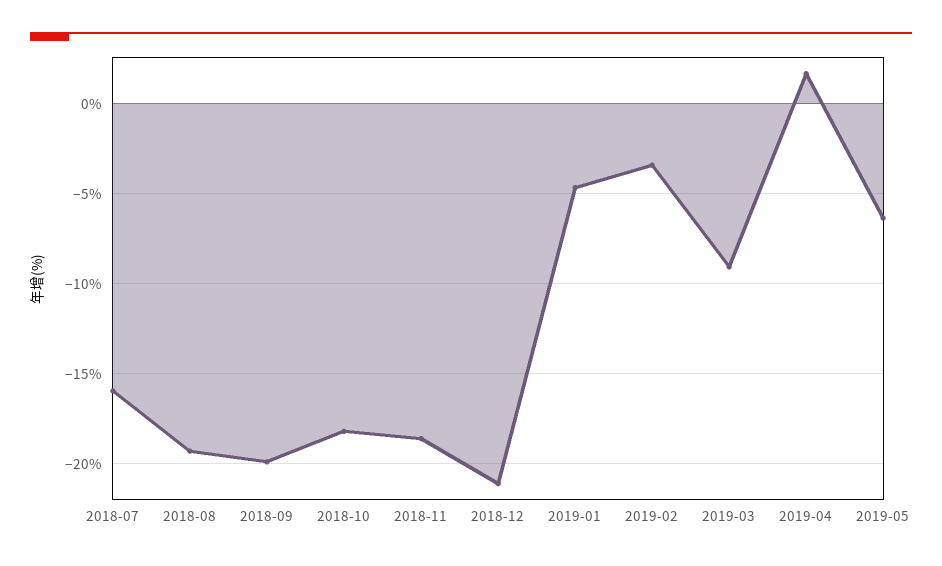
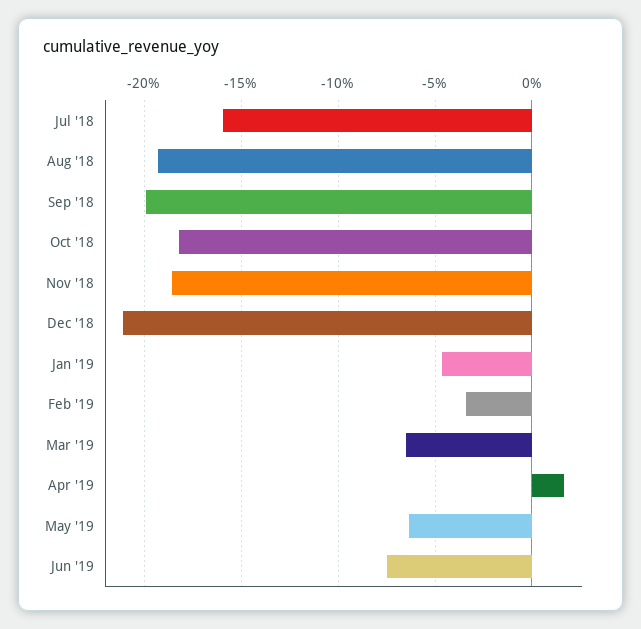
2019-03: -9 -> -6.5
Jun '19: none -> -7.5

